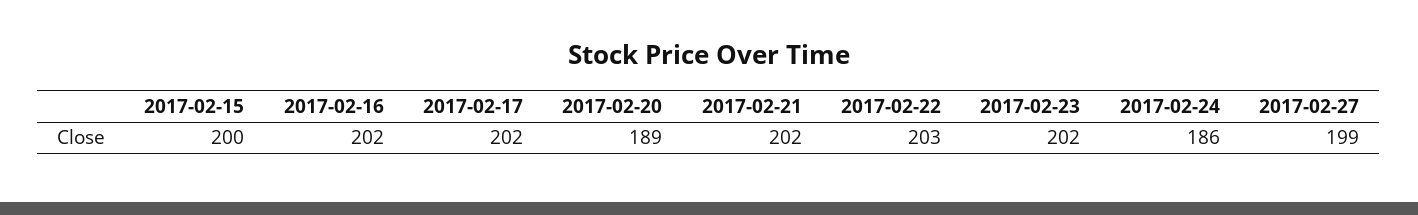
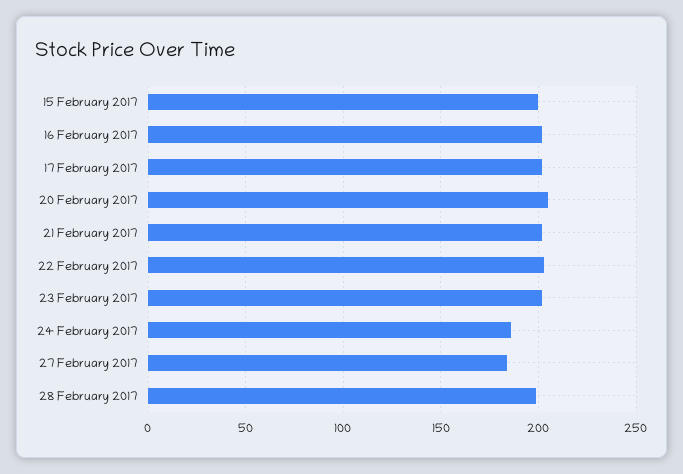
2017-02-20: 189 -> 205
2017-02-27: 199 -> 185
28 February 2017: none -> 200

